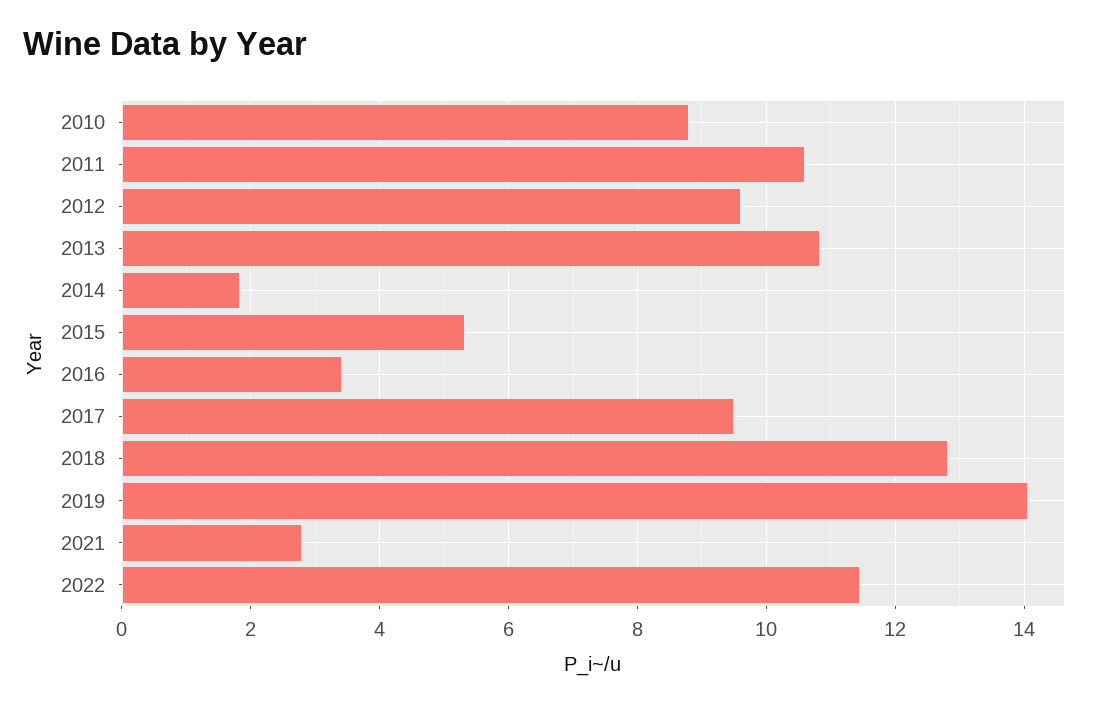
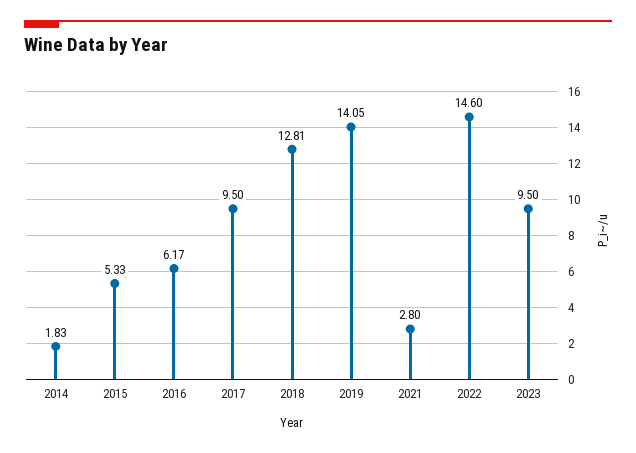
2010: 8.8 -> none
2011: 10.6 -> none
2012: 9.6 -> none
2013: 10.8 -> none
2016: 3.4 -> 6.17
2022: 11.4 -> 14.6
2023: none -> 9.5

